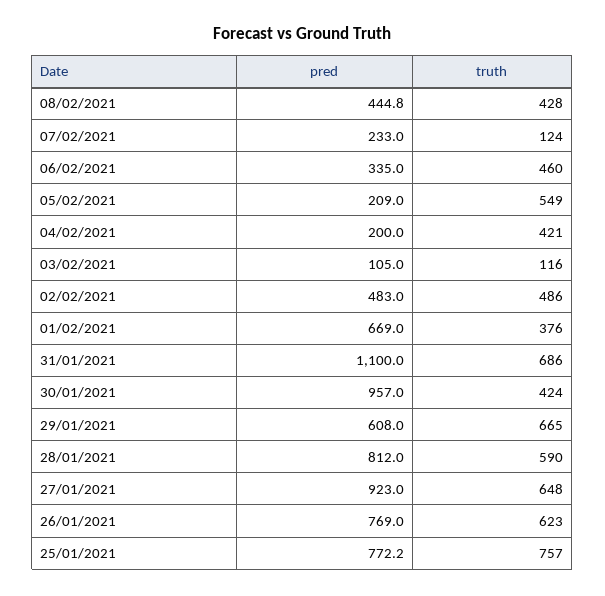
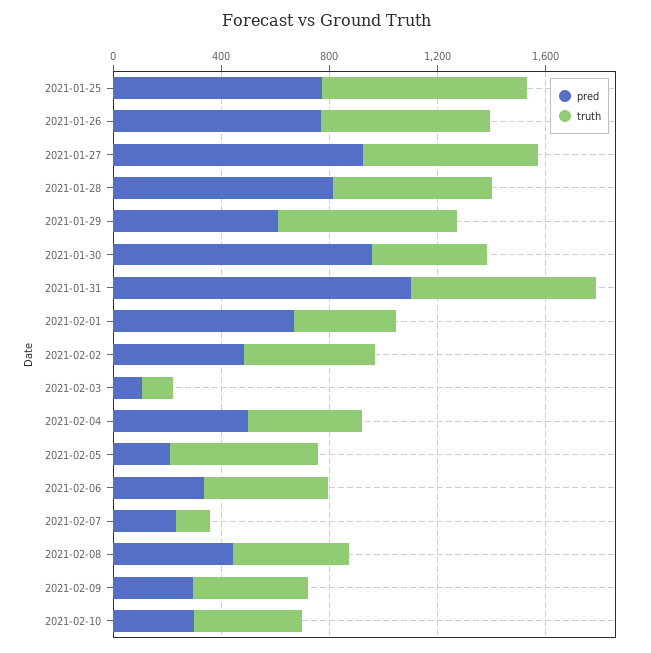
pred, 04/02/2021: 200 -> 500
pred, 2021-02-09: none -> 300
truth, 2021-02-09: none -> 400
pred, 2021-02-10: none -> 300
truth, 2021-02-10: none -> 400

